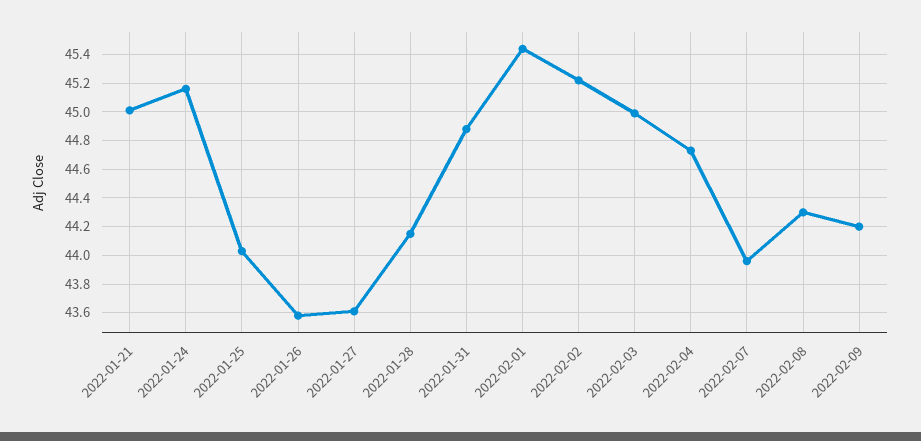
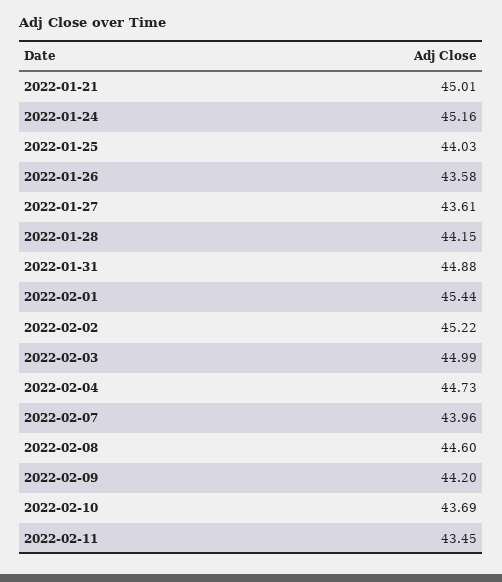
2022-02-08: 44.3 -> 44.6
2022-02-10: none -> 43.69
2022-02-11: none -> 43.45

